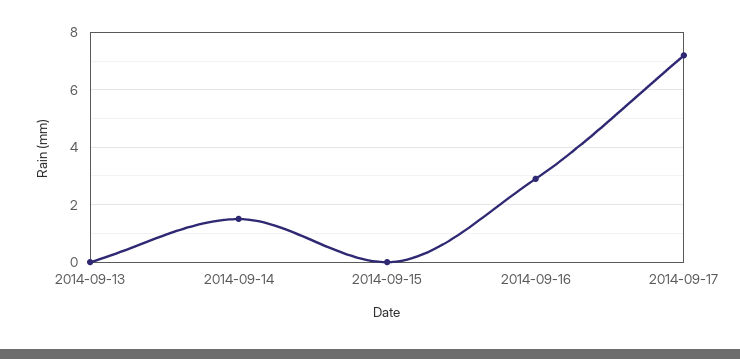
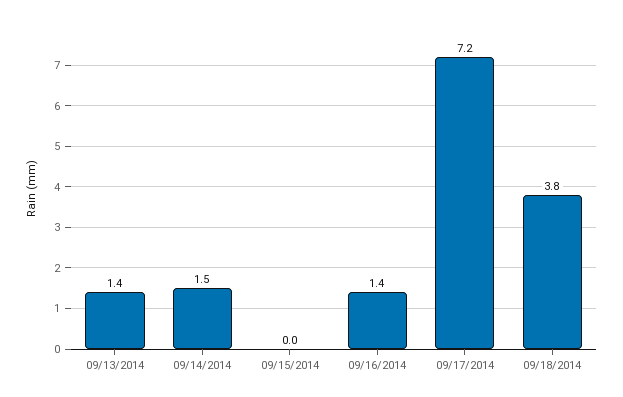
2014-09-13: 0 -> 1.4
2014-09-16: 3 -> 1.4
09/18/2014: none -> 3.8

